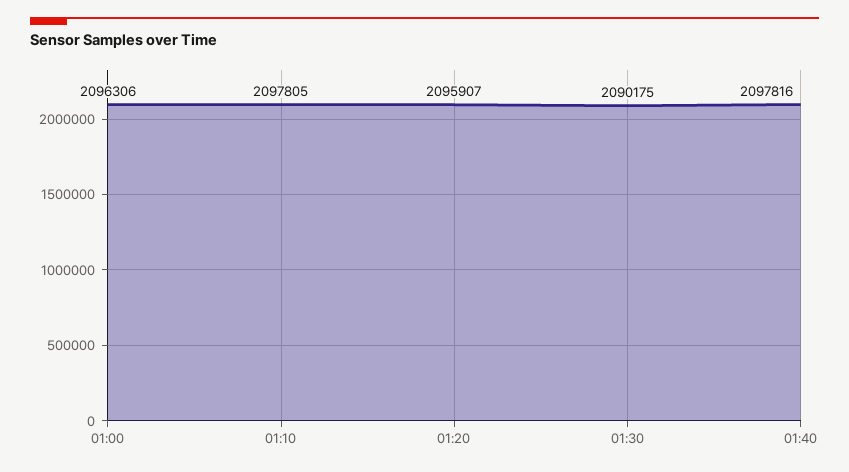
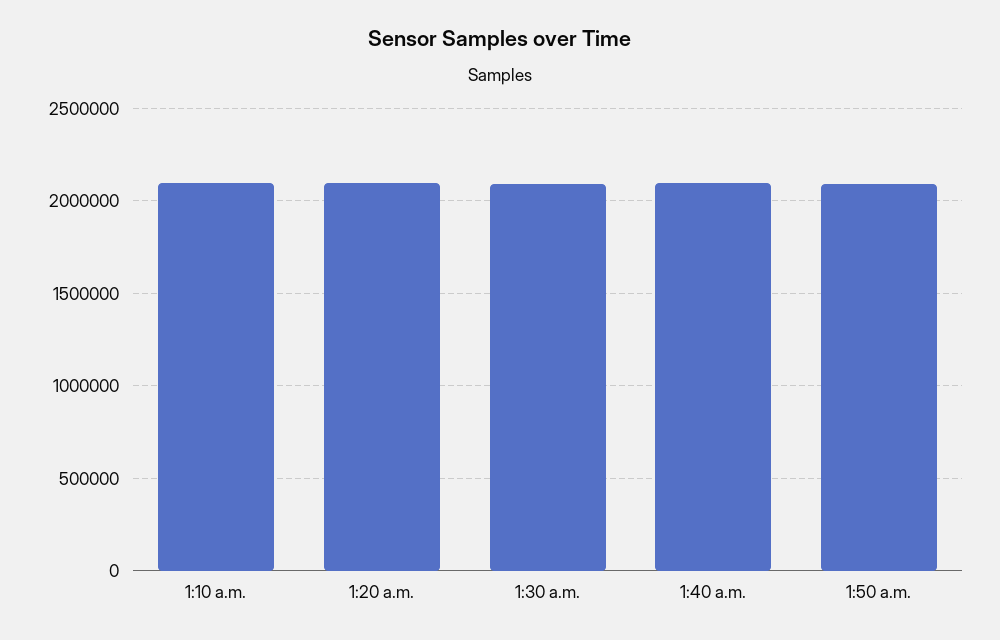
01:00: 2096306 -> none
1:50 a.m.: none -> 2100000

